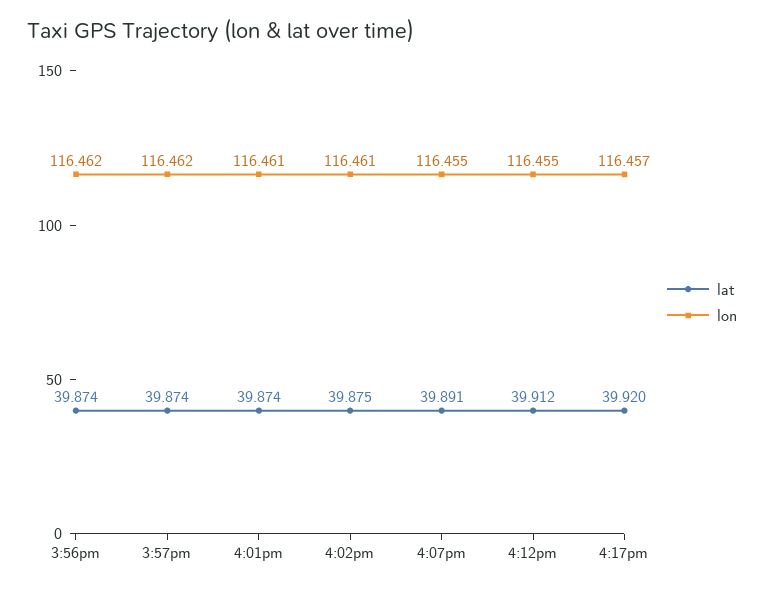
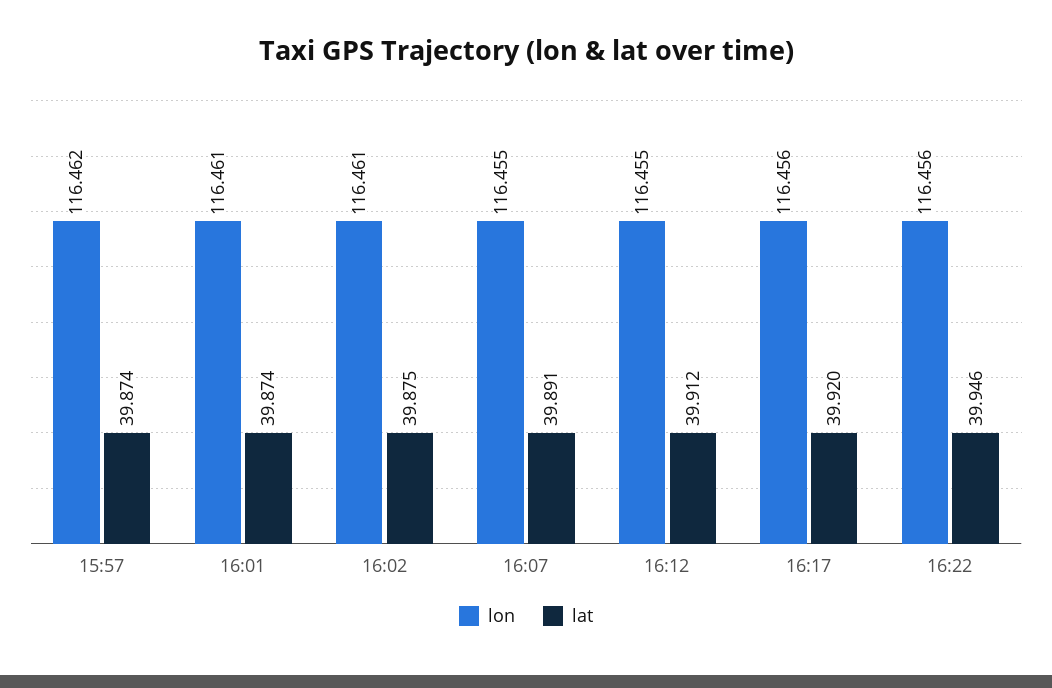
lat, 3:56pm: 39.874 -> none
lon, 3:56pm: 116.462 -> none
lon, 4:17pm: 116.457 -> 116.456
lon, 16:22: none -> 116.456
lat, 16:22: none -> 39.946

